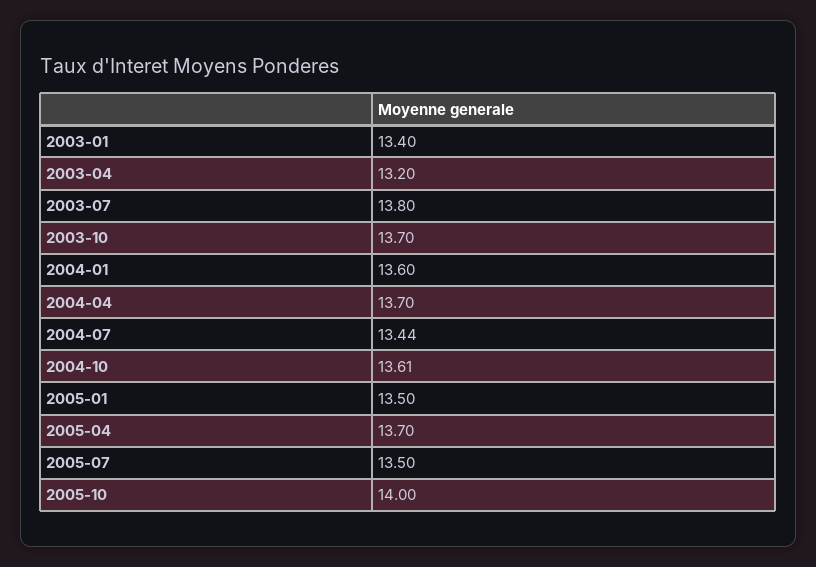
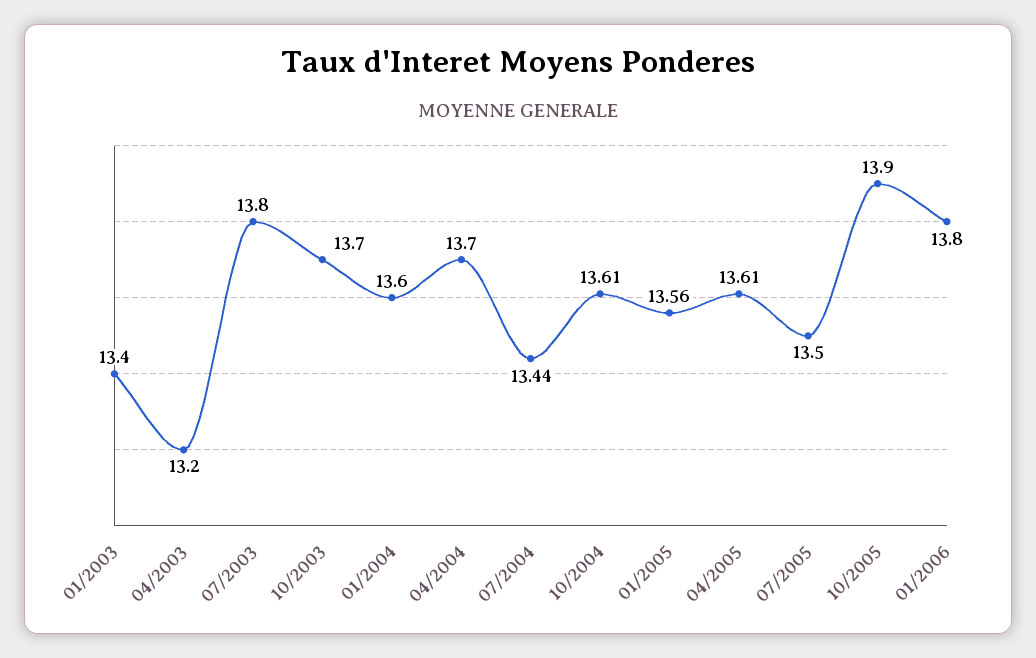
2005-01: 13.5 -> 13.56
2005-04: 13.7 -> 13.61
2005-10: 14 -> 13.9
01/2006: none -> 13.8

